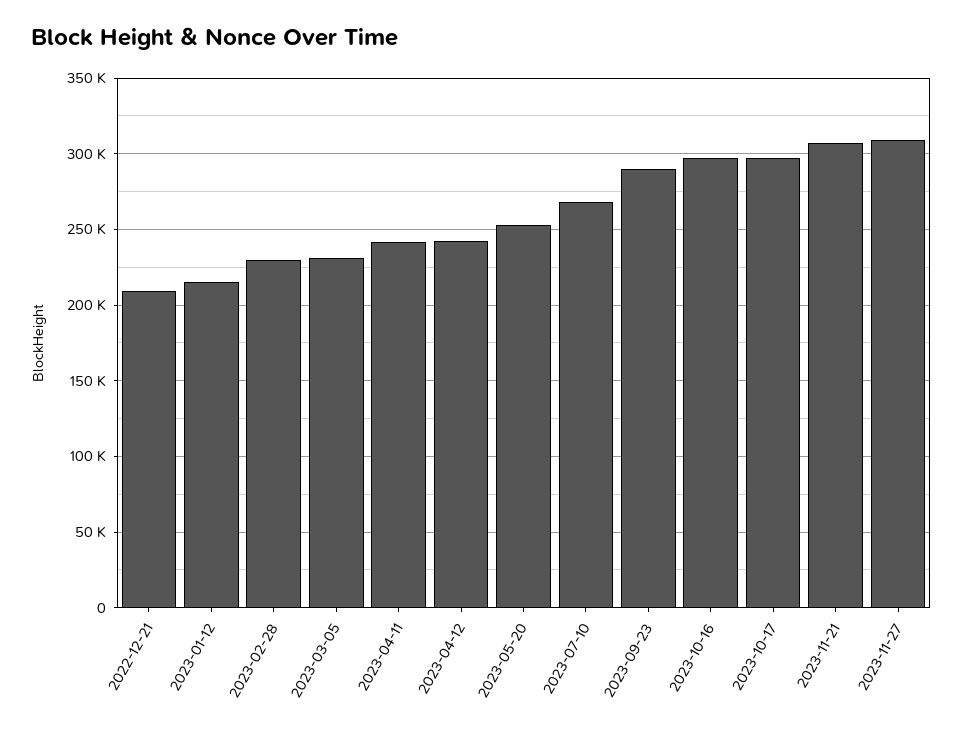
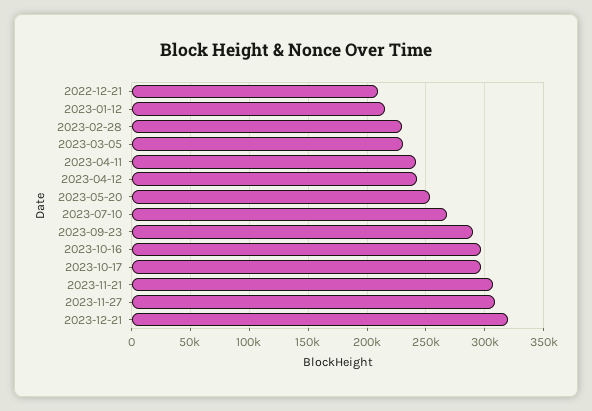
2023-12-21: none -> 320000

